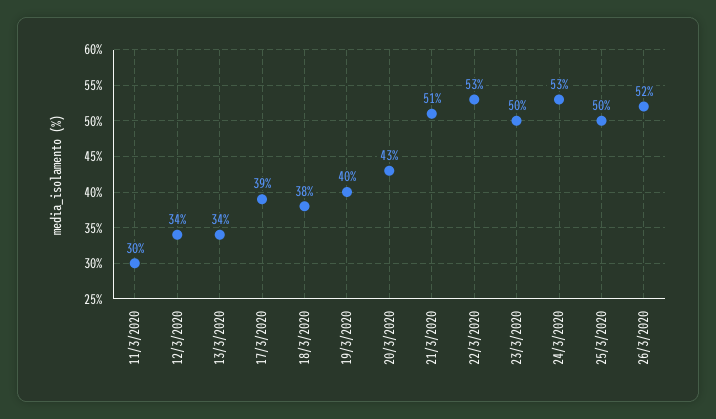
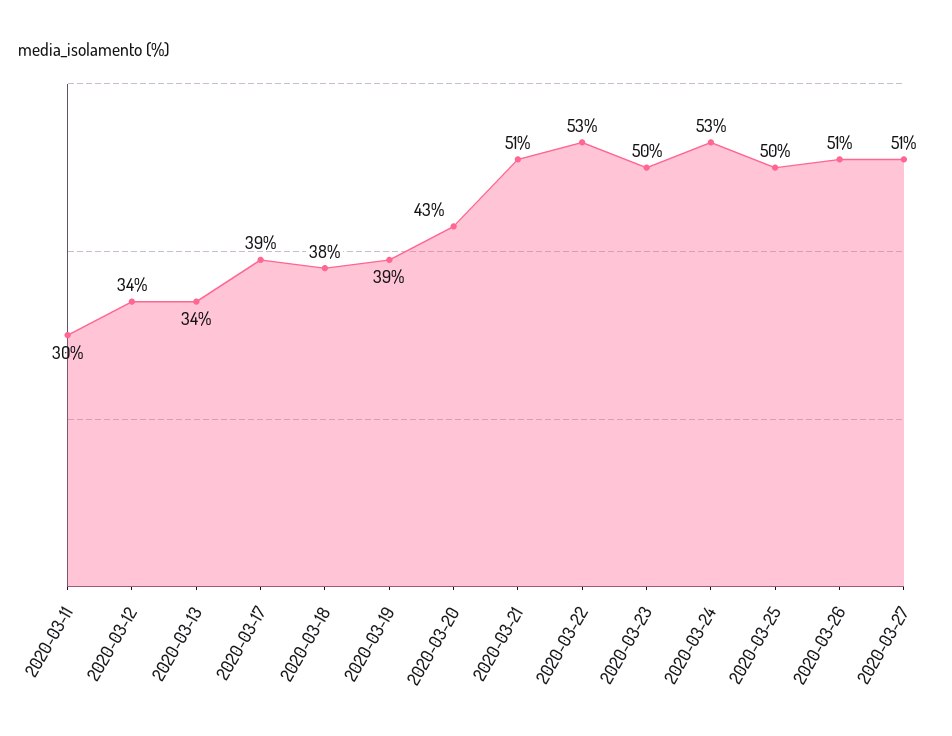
19/3/2020: 40 -> 39
26/3/2020: 52 -> 51
2020-03-27: none -> 51

